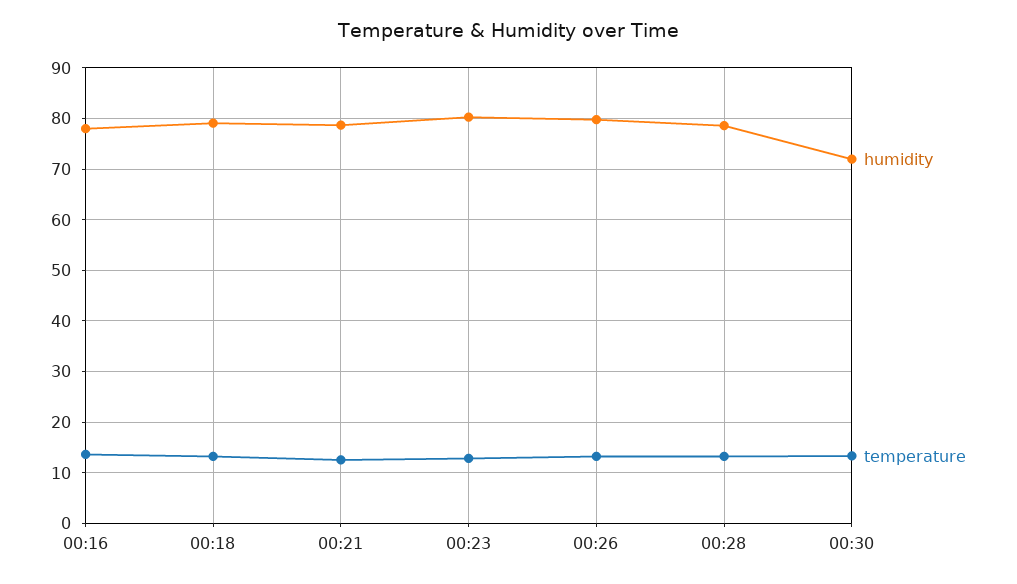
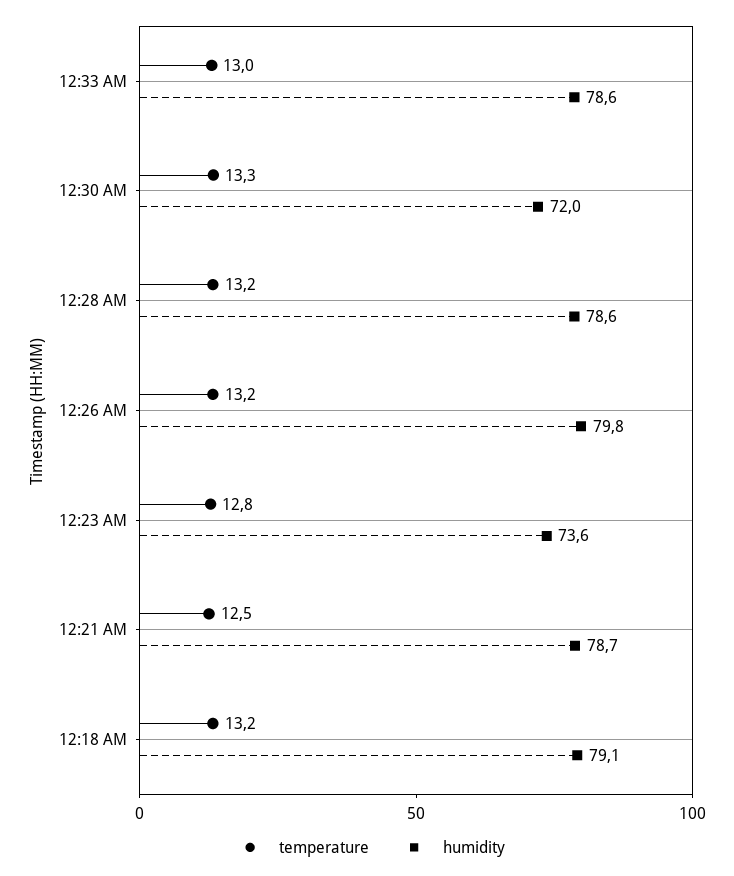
humidity, 00:16: 78 -> none
temperature, 00:16: 14 -> none
humidity, 00:23: 80 -> 73.6
temperature, 12:33 AM: none -> 13
humidity, 12:33 AM: none -> 78.6

